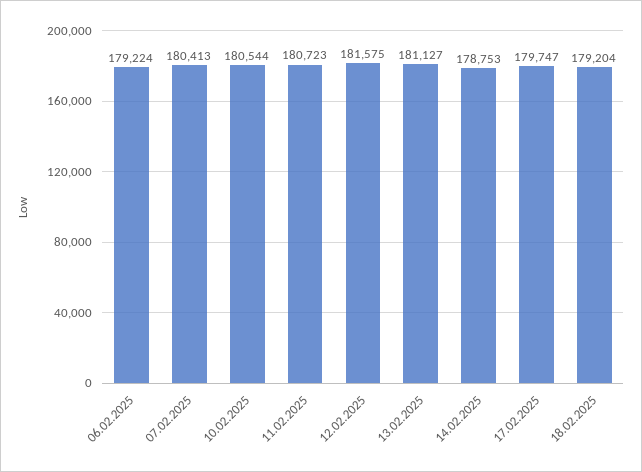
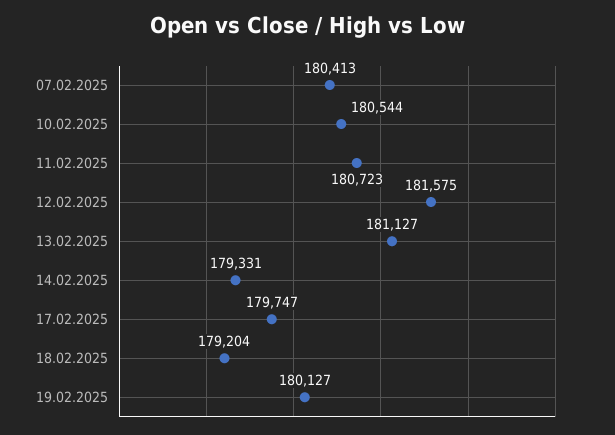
06.02.2025: 179224 -> none
14.02.2025: 178753 -> 179331
19.02.2025: none -> 180127

